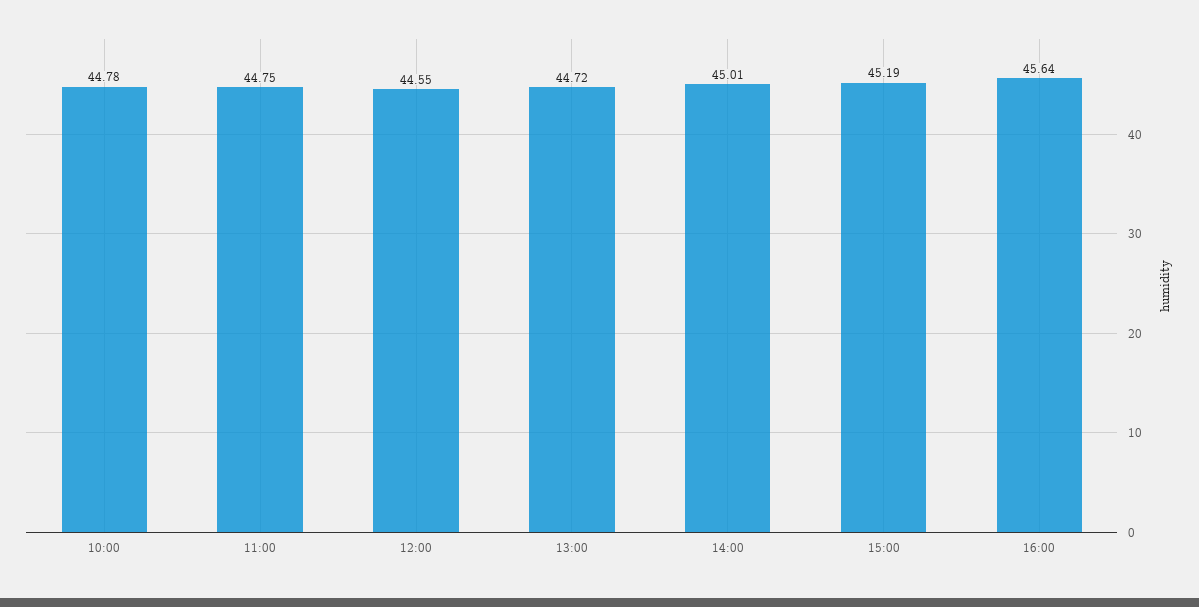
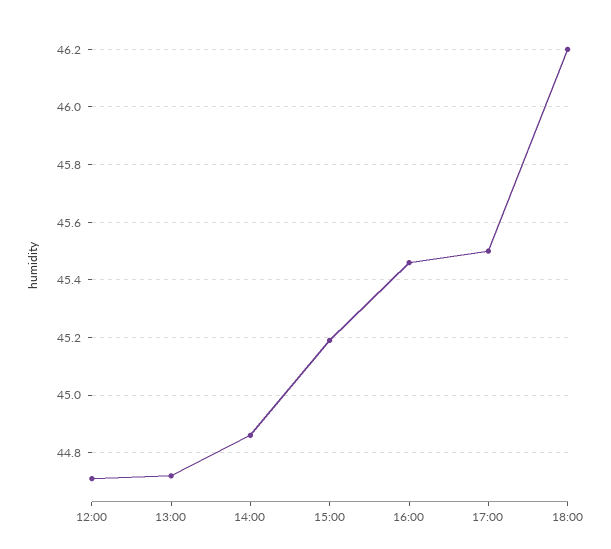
10:00: 44.78 -> none
11:00: 44.75 -> none
12:00: 44.55 -> 44.7
14:00: 45.01 -> 44.85
16:00: 45.64 -> 45.45
17:00: none -> 45.5
18:00: none -> 46.2

